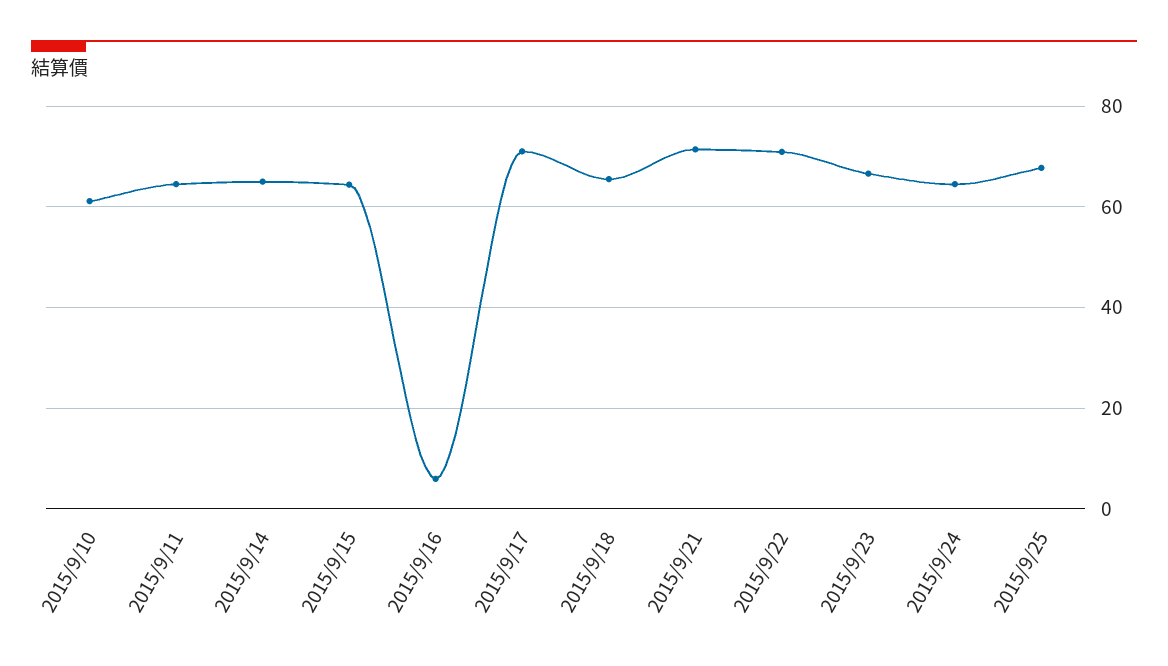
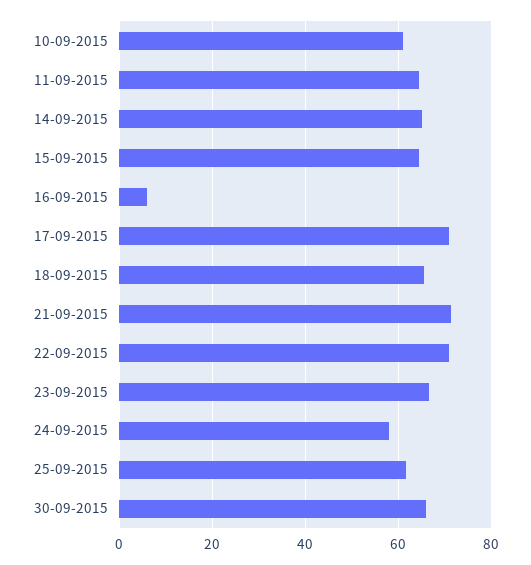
2015/9/24: 64 -> 58
2015/9/25: 68 -> 62
30-09-2015: none -> 66

